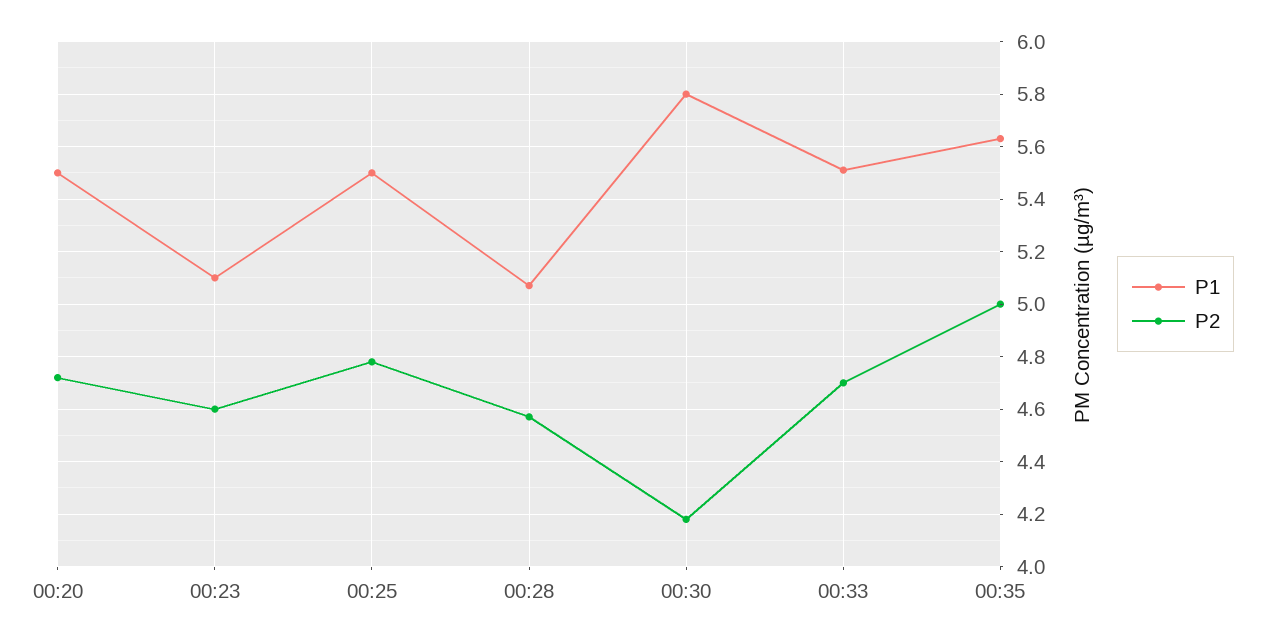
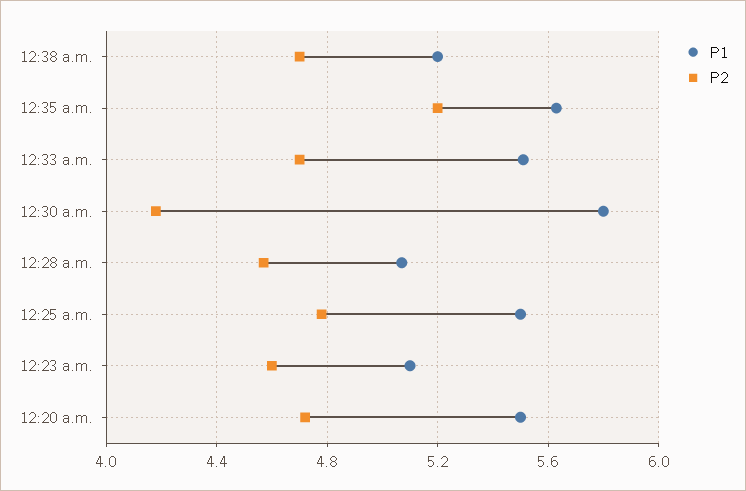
P2, 00:35: 5 -> 5.2
P1, 12:38 a.m.: none -> 5.2
P2, 12:38 a.m.: none -> 4.7

